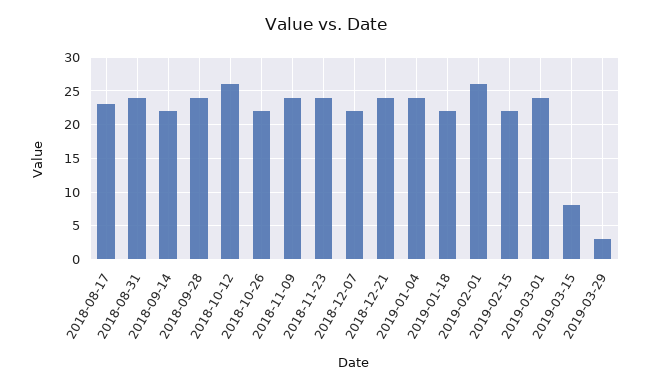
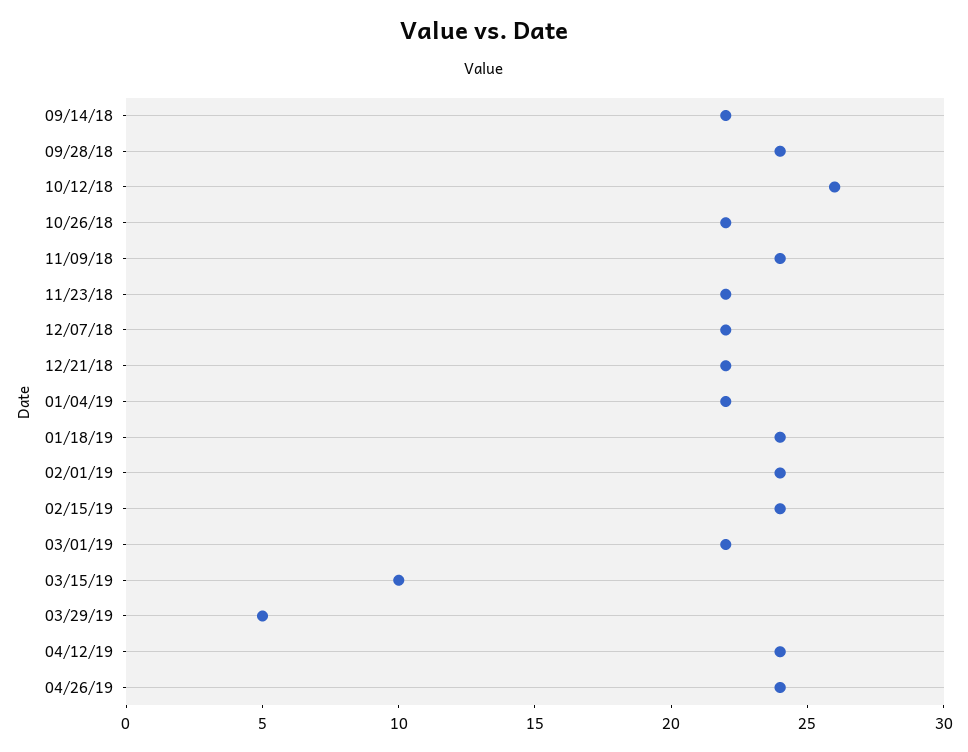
2018-08-17: 23 -> none
2018-08-31: 24 -> none
2018-11-23: 24 -> 22
2018-12-21: 24 -> 22
2019-01-04: 24 -> 22
2019-01-18: 22 -> 24
2019-02-01: 26 -> 24
2019-02-15: 22 -> 24
2019-03-01: 24 -> 22
2019-03-15: 8 -> 10
2019-03-29: 3 -> 5
04/12/19: none -> 24
04/26/19: none -> 24

